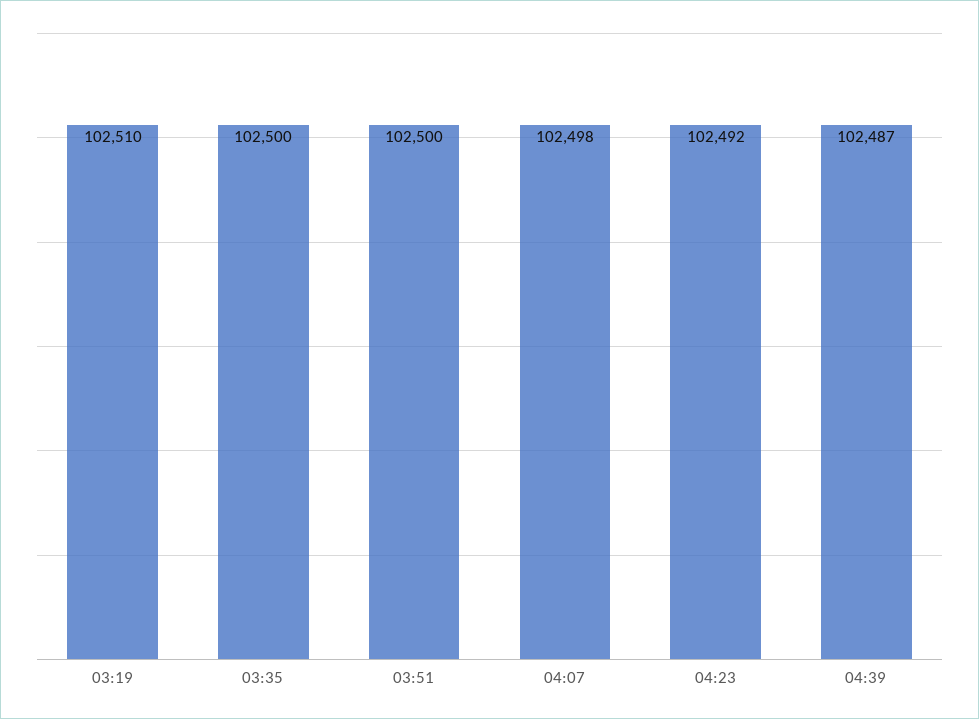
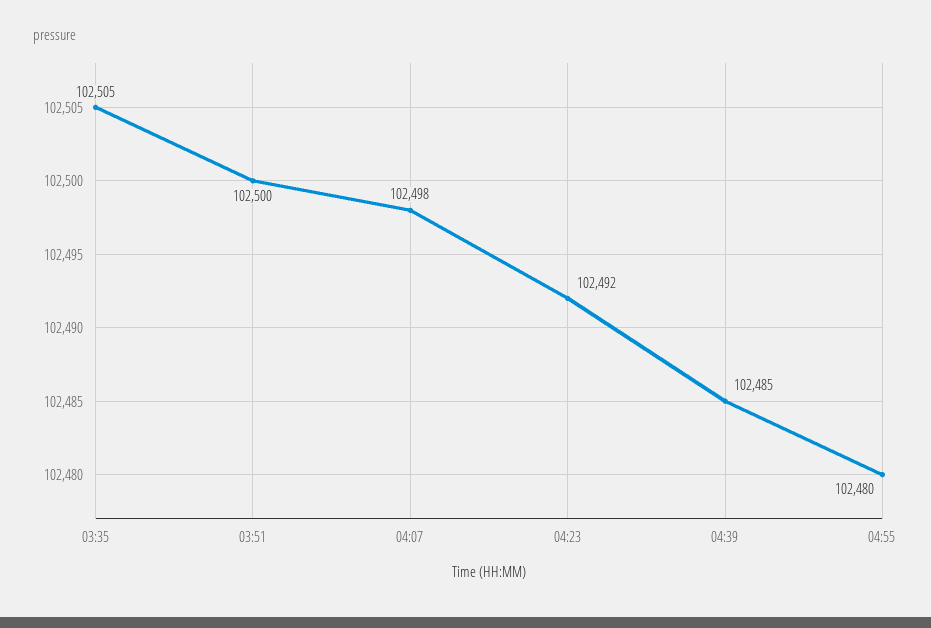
03:19: 102510 -> none
03:35: 102500 -> 102505
04:39: 102487 -> 102485
04:55: none -> 102480

